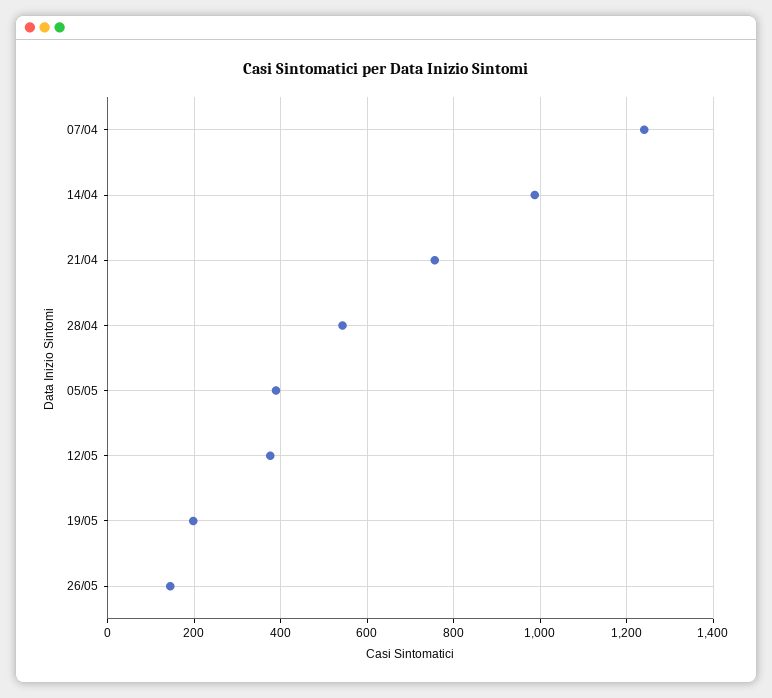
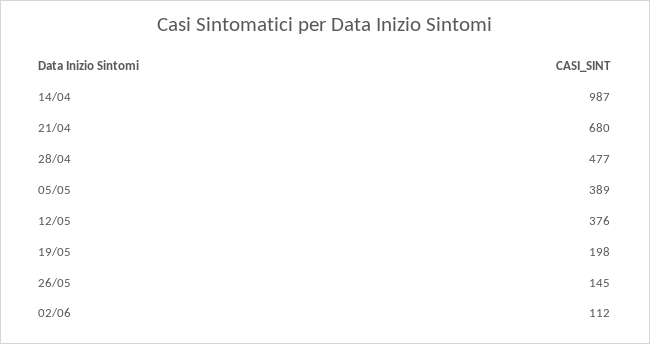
07/04: 1240 -> none
21/04: 760 -> 680
28/04: 540 -> 477
02/06: none -> 112

